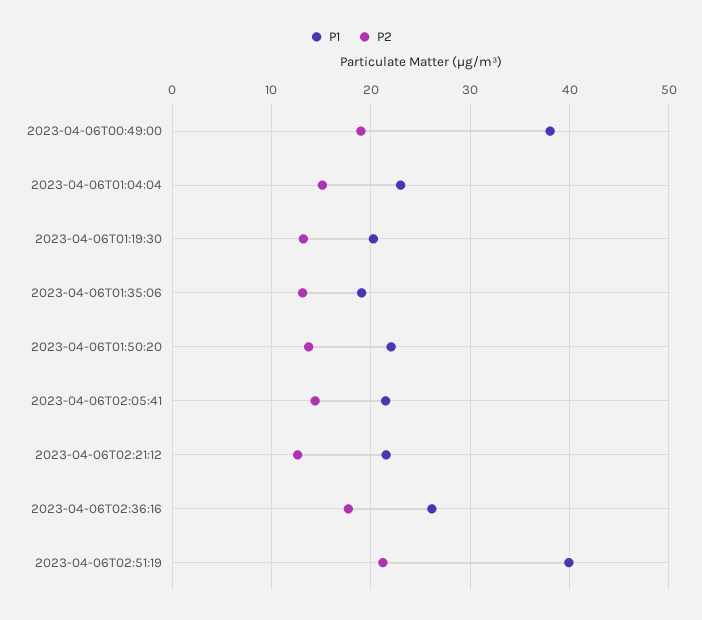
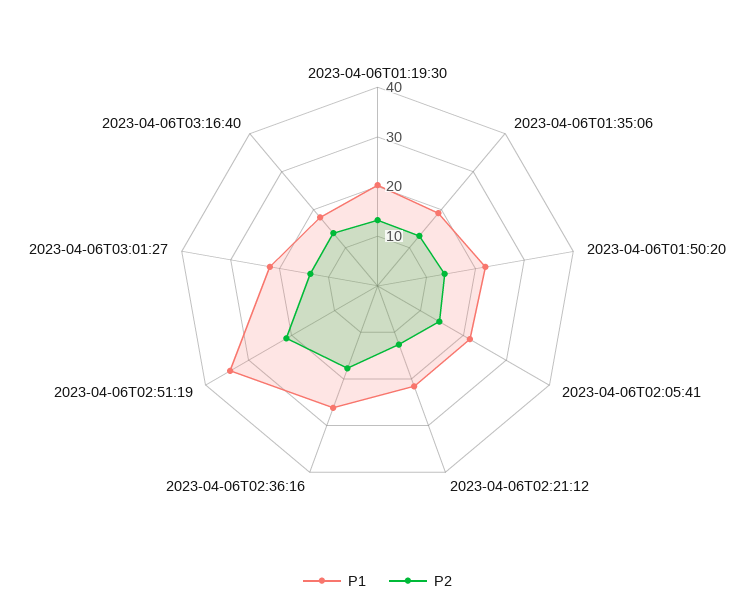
P1, 2023-04-06T00:49:00: 38 -> none
P2, 2023-04-06T00:49:00: 19 -> none
P1, 2023-04-06T01:04:04: 23 -> none
P2, 2023-04-06T01:04:04: 15 -> none
P1, 2023-04-06T02:51:19: 40 -> 34
P1, 2023-04-06T03:01:27: none -> 22
P2, 2023-04-06T03:01:27: none -> 14
P1, 2023-04-06T03:16:40: none -> 18
P2, 2023-04-06T03:16:40: none -> 14

